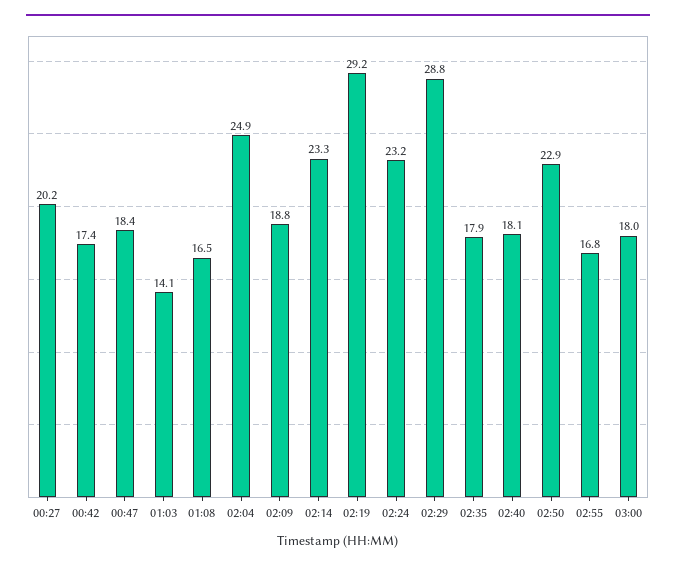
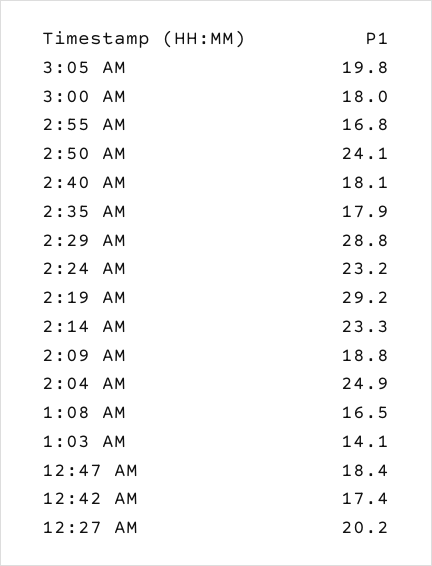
02:50: 22.9 -> 24.1
3:05 AM: none -> 19.8

